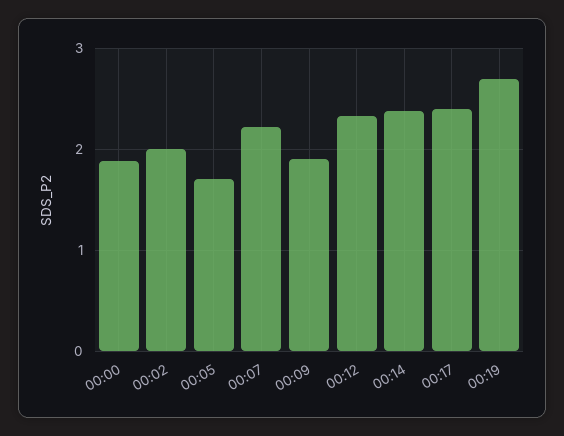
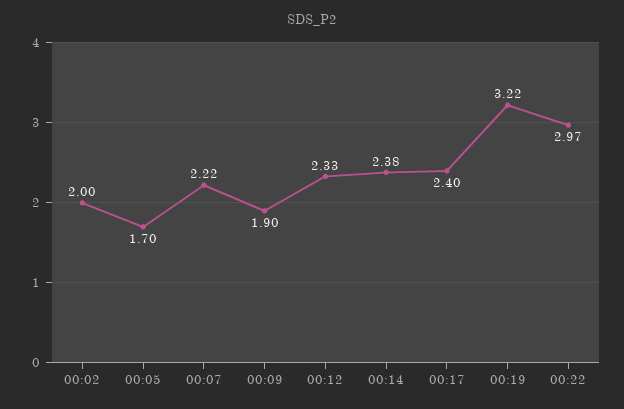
00:00: 1.9 -> none
00:19: 2.7 -> 3.22
00:22: none -> 2.97

